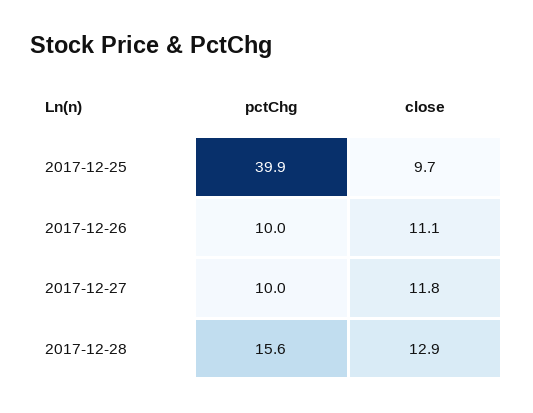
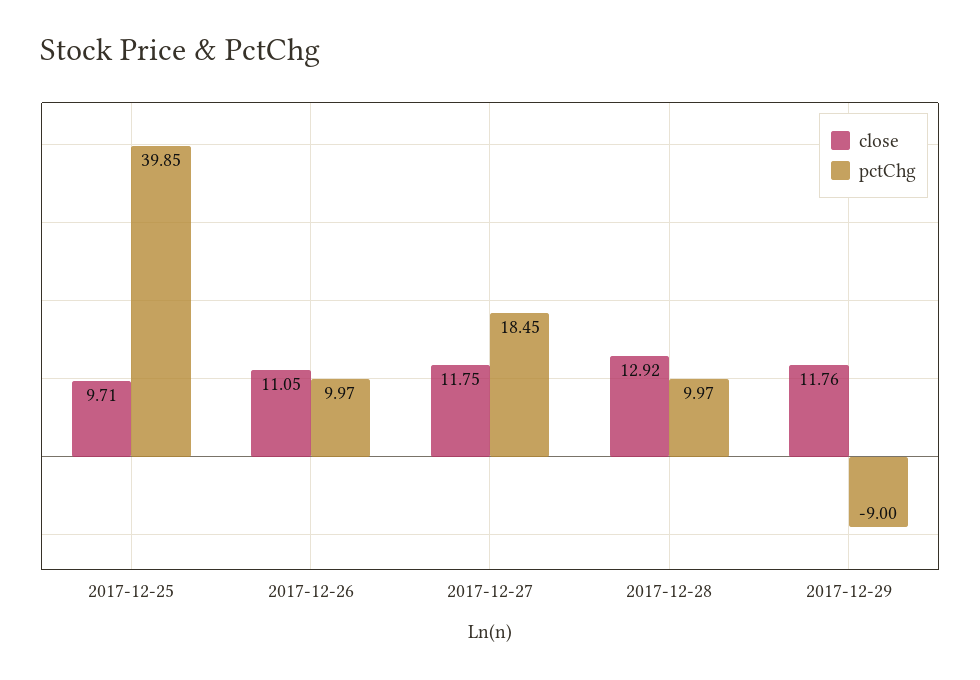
pctChg, 2017-12-27: 10 -> 18.45
pctChg, 2017-12-28: 15.6 -> 9.97
close, 2017-12-29: none -> 11.76
pctChg, 2017-12-29: none -> -9

